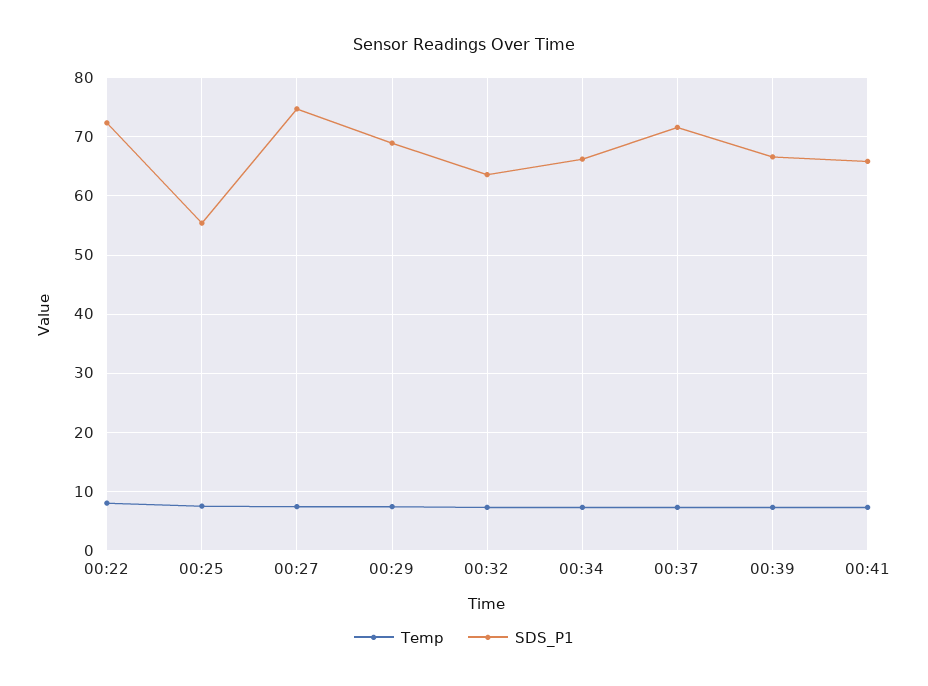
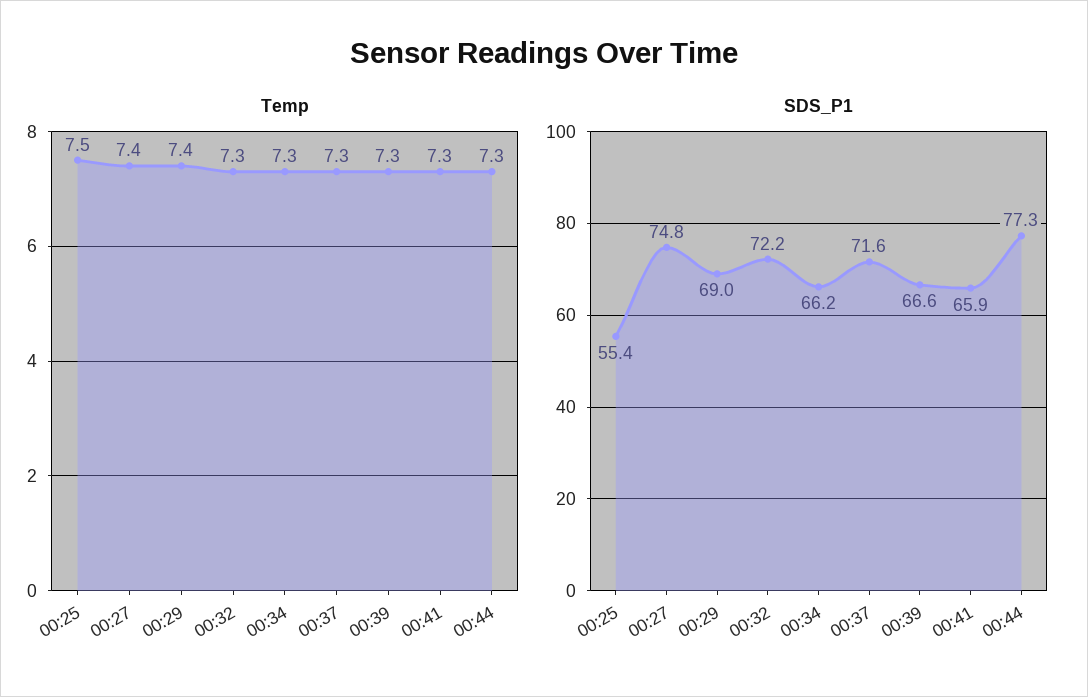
Temp, 00:22: 8 -> none
SDS_P1, 00:22: 72 -> none
SDS_P1, 00:32: 64 -> 72.2
Temp, 00:44: none -> 7.3
SDS_P1, 00:44: none -> 77.3

